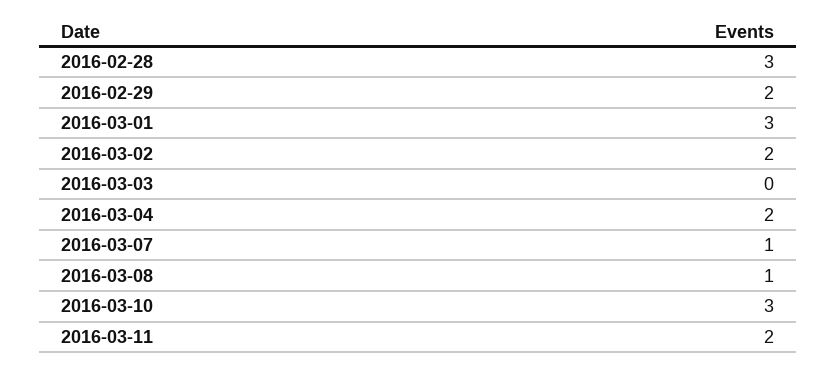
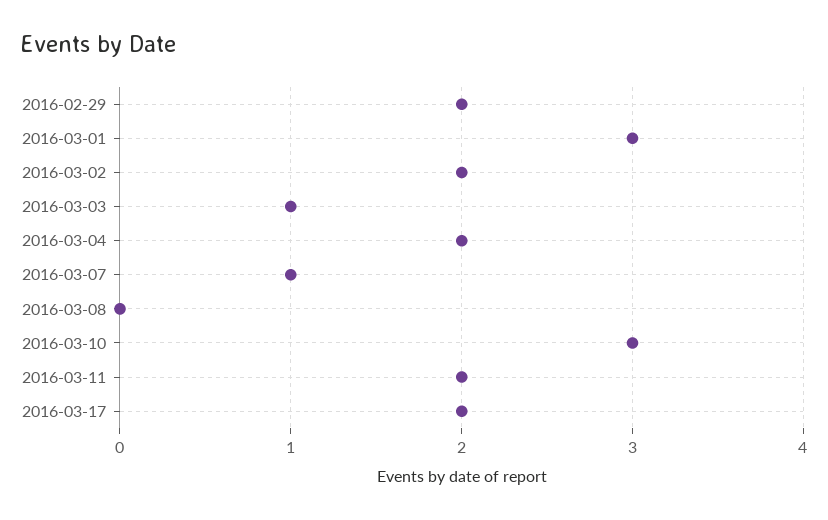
2016-02-28: 3 -> none
2016-03-03: 0 -> 1
2016-03-08: 1 -> 0
2016-03-17: none -> 2

